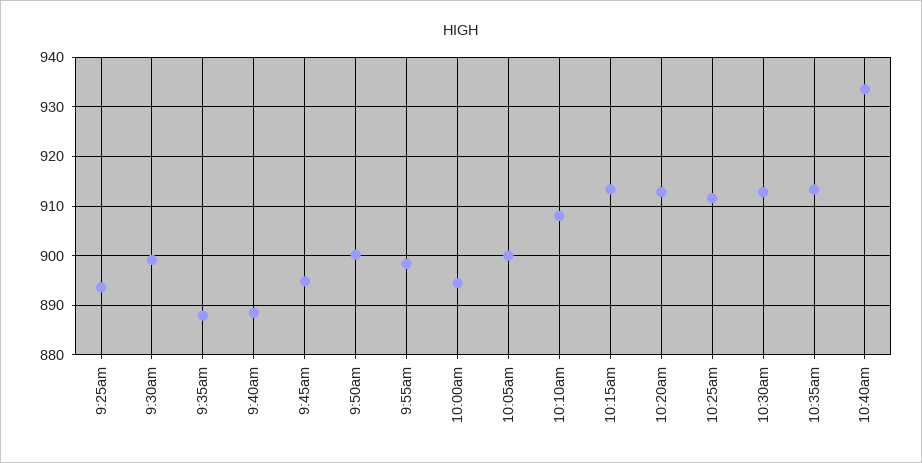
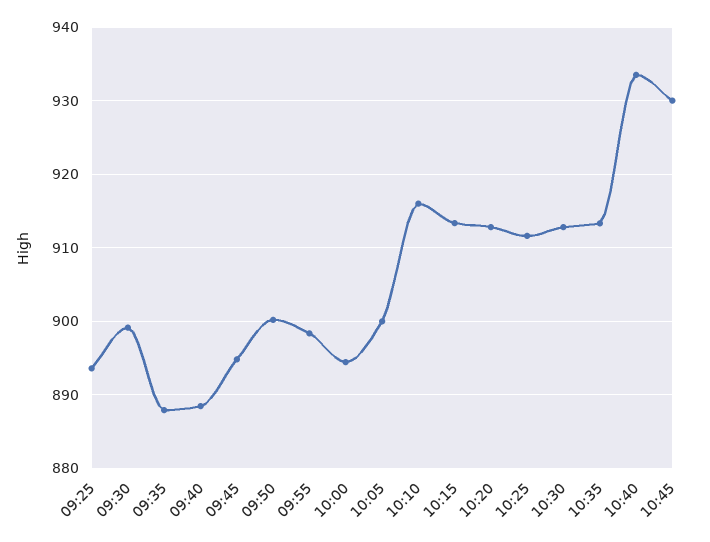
10:10am: 908 -> 916
10:45: none -> 930

